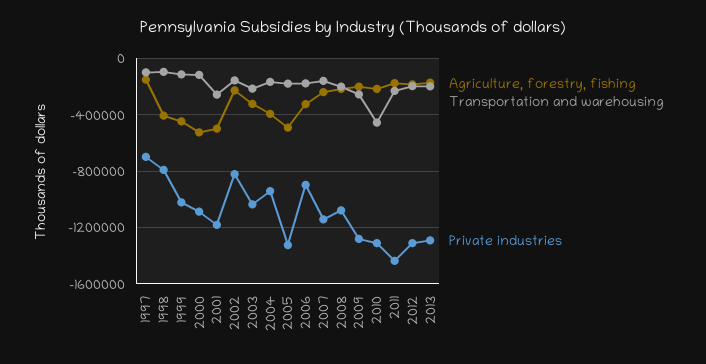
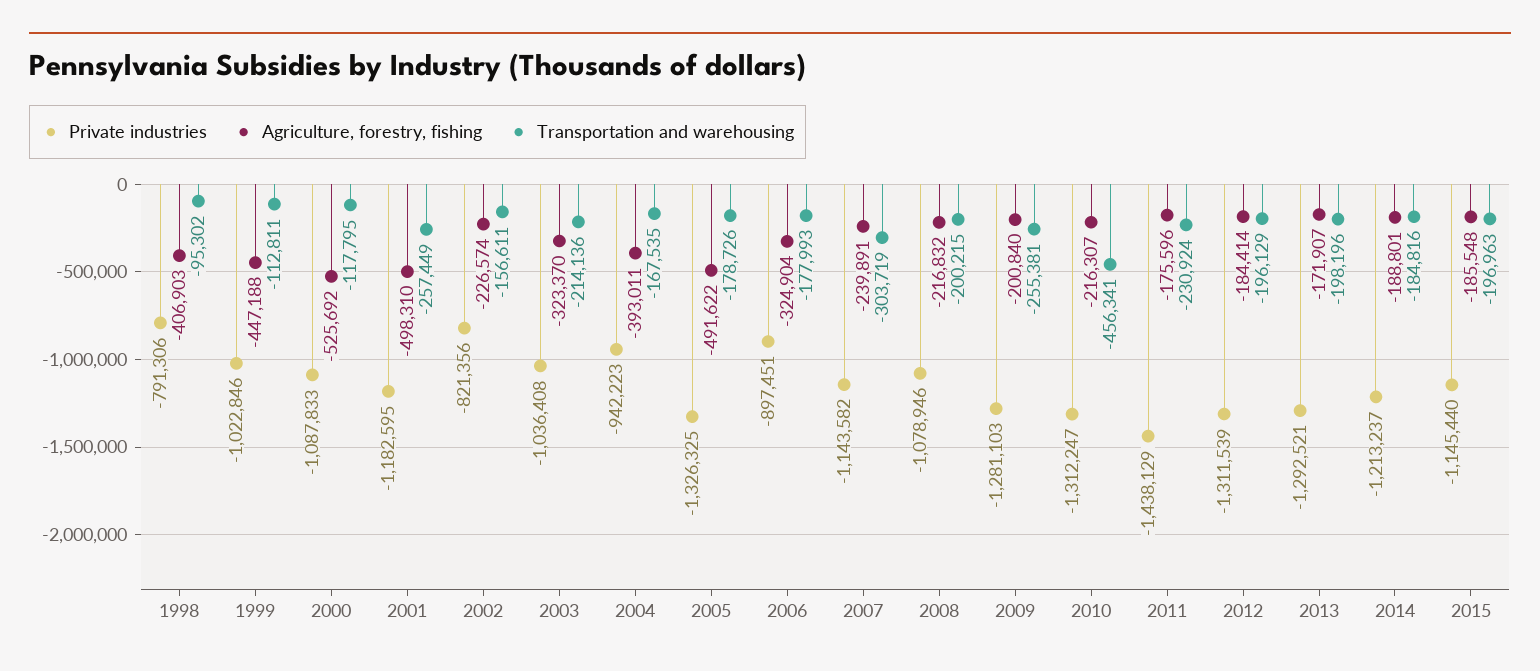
Agriculture, forestry, fishing, 1997: -150000 -> none
Transportation and warehousing, 1997: -100000 -> none
Private industries, 1997: -700000 -> none
Transportation and warehousing, 2007: -150000 -> -303719
Private industries, 2014: none -> -1213237
Agriculture, forestry, fishing, 2014: none -> -188801
Transportation and warehousing, 2014: none -> -184816
Private industries, 2015: none -> -1145440
Agriculture, forestry, fishing, 2015: none -> -185548
Transportation and warehousing, 2015: none -> -196963

